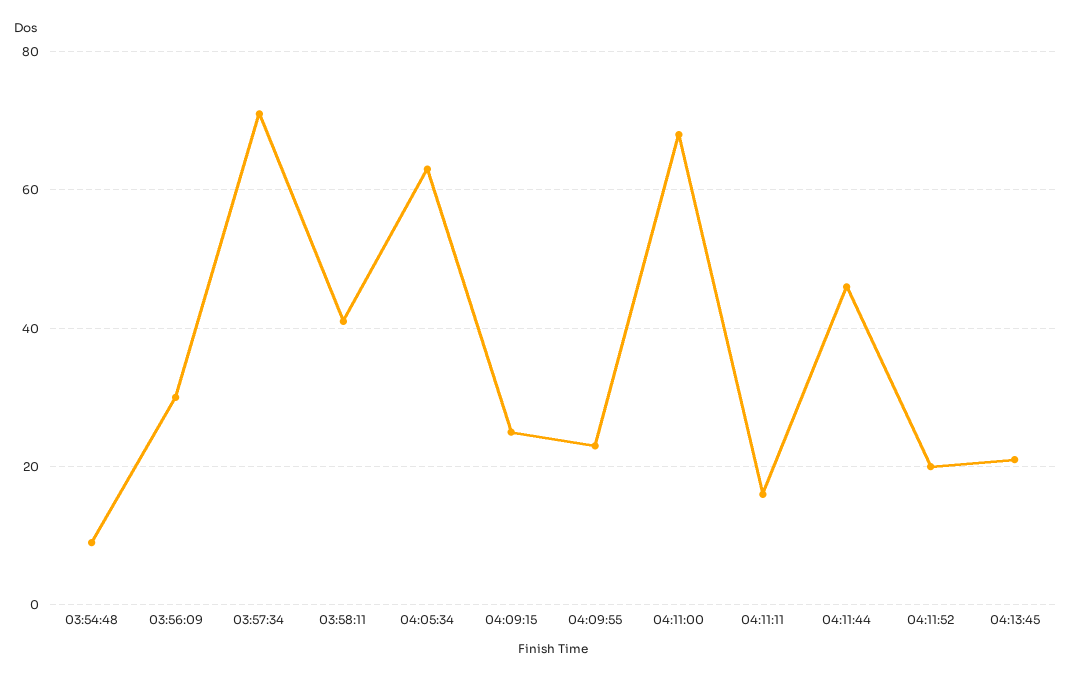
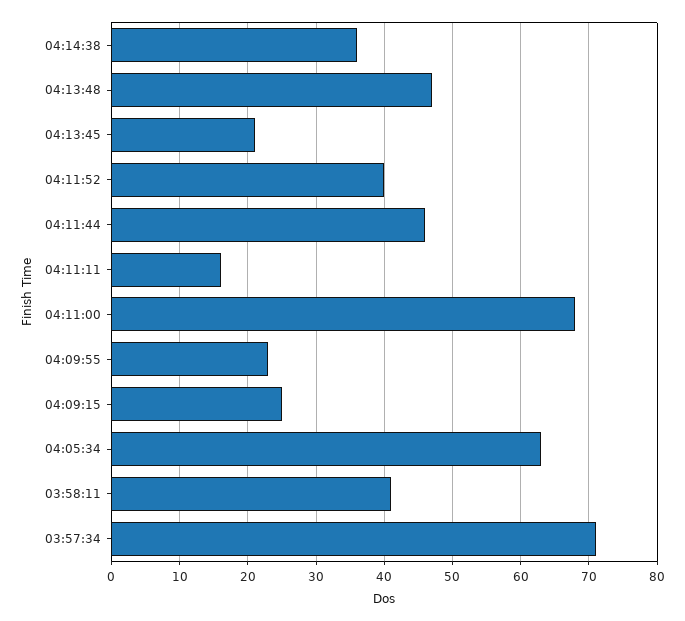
03:54:48: 10 -> none
03:56:09: 30 -> none
04:11:52: 20 -> 40
04:14:38: none -> 36
04:13:48: none -> 47

